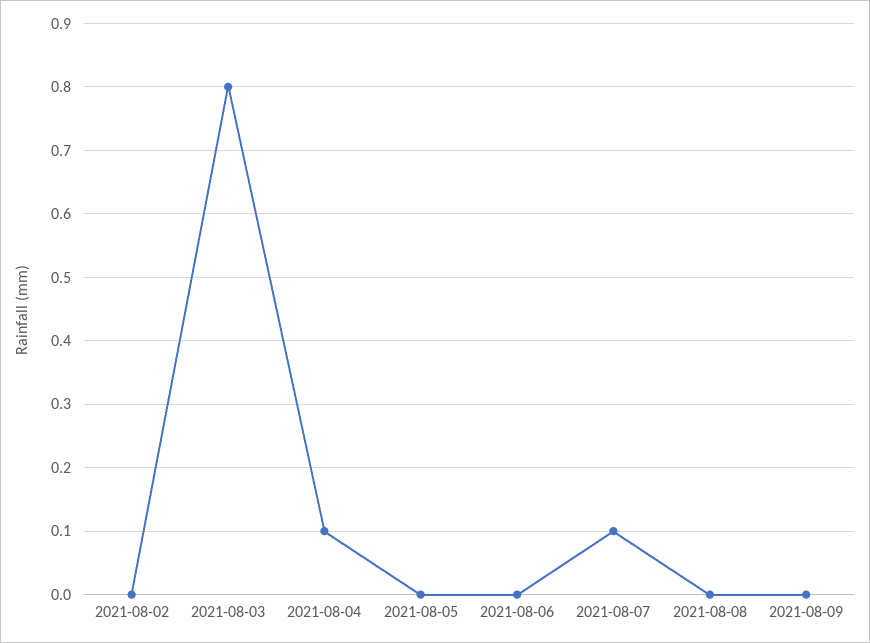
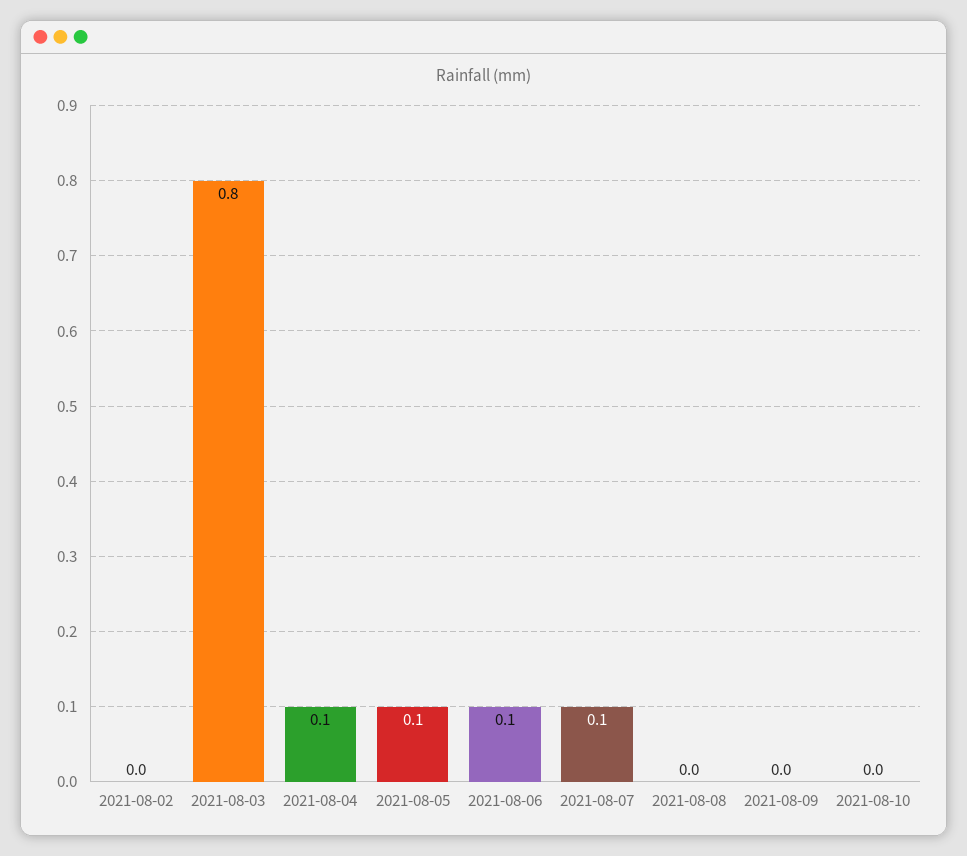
2021-08-05: 0 -> 0.1
2021-08-06: 0 -> 0.1
2021-08-10: none -> 0

